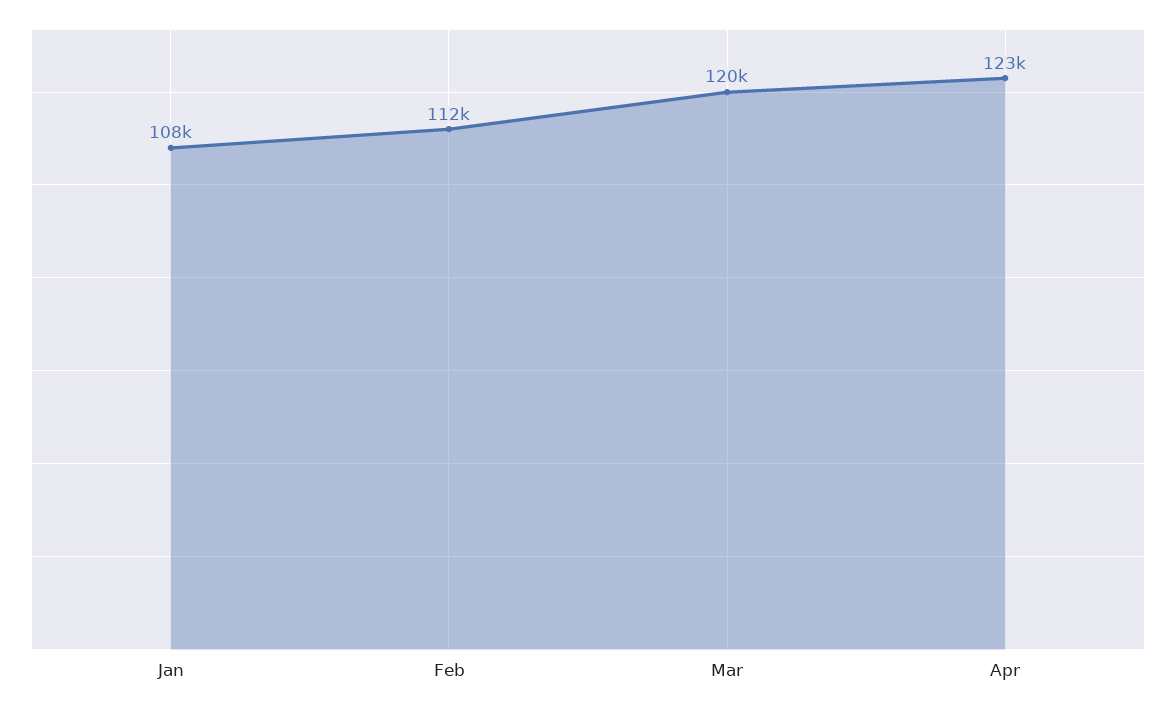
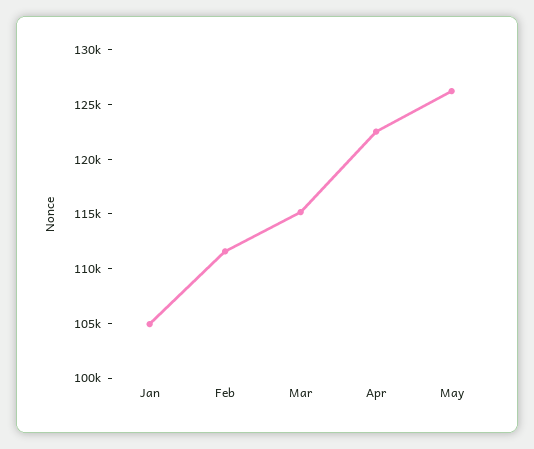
Jan: 108000 -> 105000
Mar: 120000 -> 115000
May: none -> 126000

